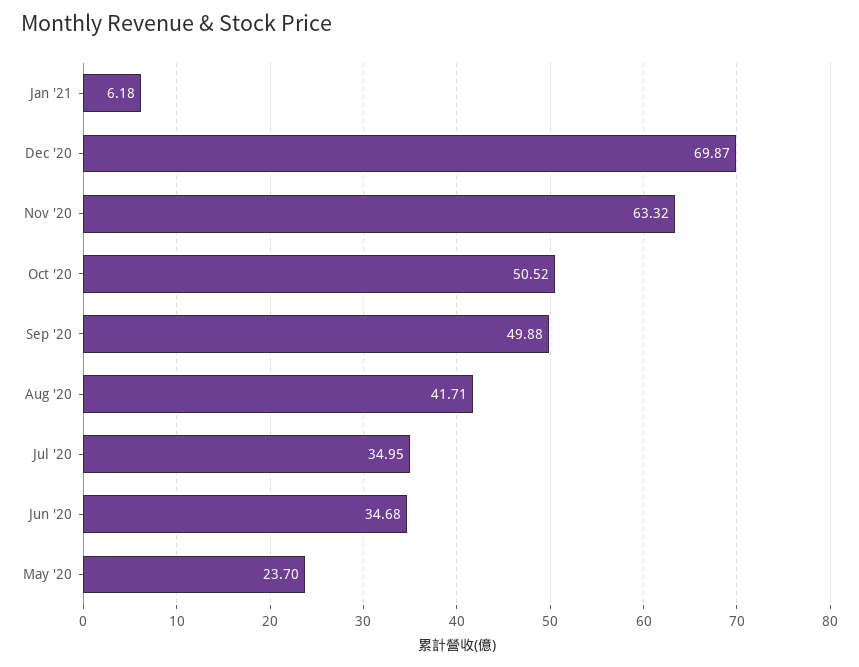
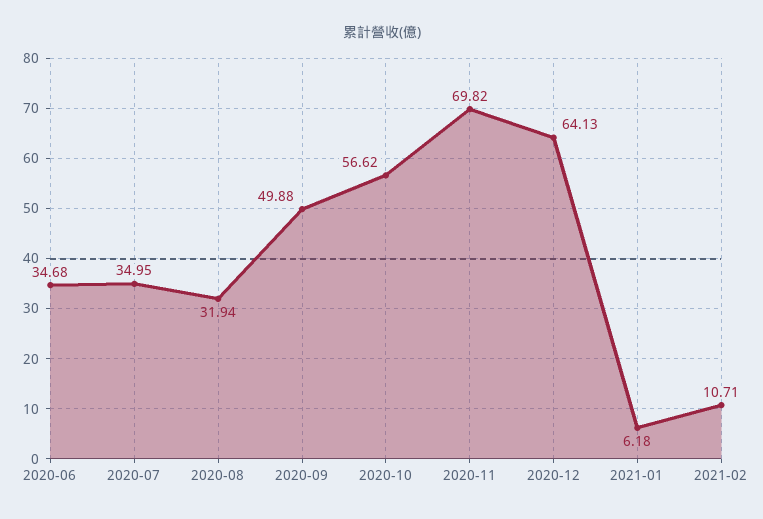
Dec '20: 69.87 -> 64.13
Nov '20: 63.32 -> 69.82
Oct '20: 50.52 -> 56.62
Aug '20: 41.71 -> 31.94
May '20: 23.7 -> none
2021-02: none -> 10.71

